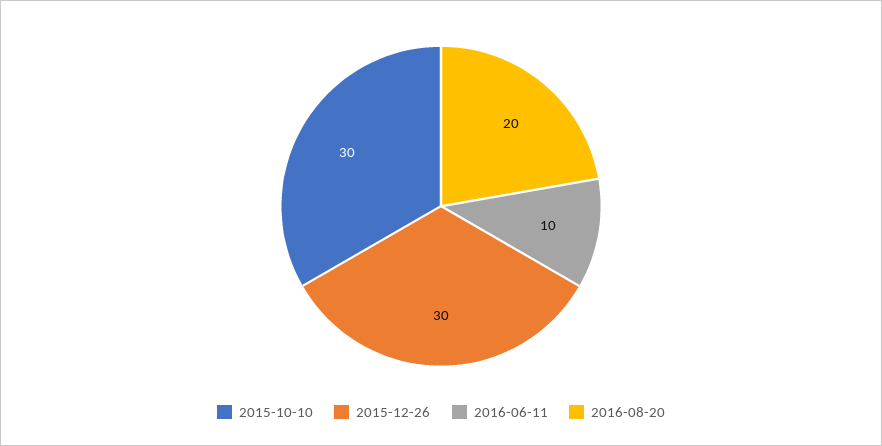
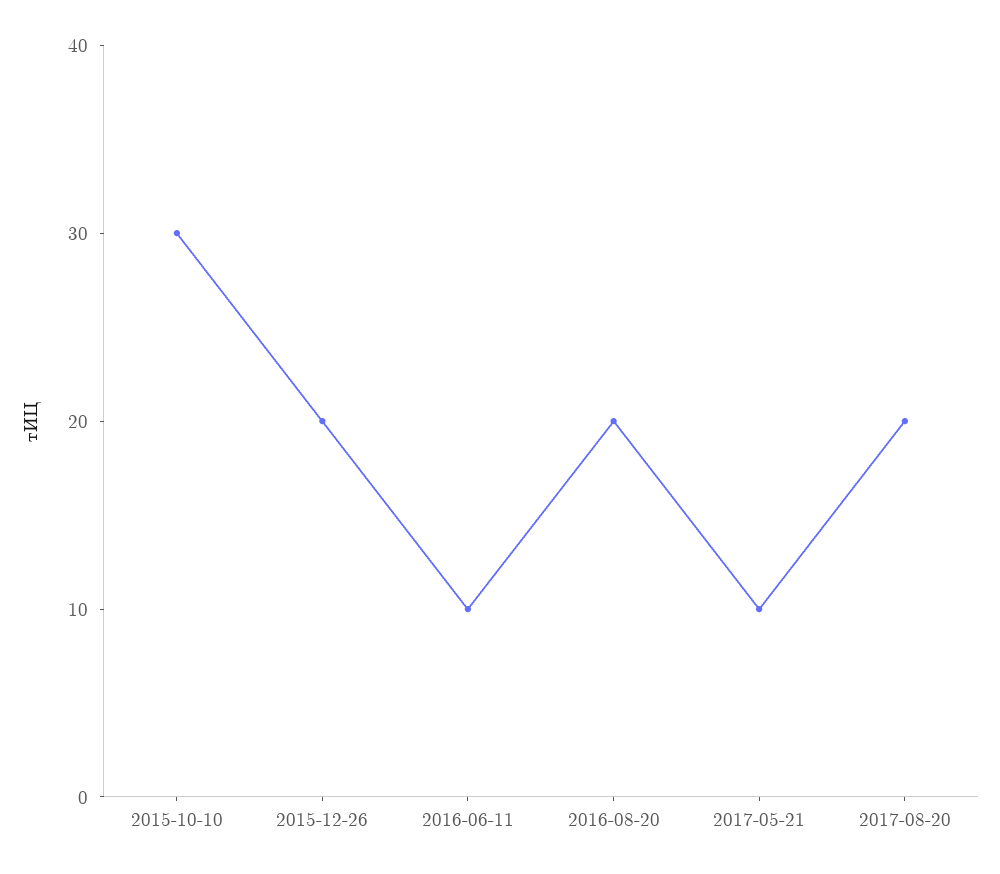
2015-12-26: 30 -> 20
2017-05-21: none -> 10
2017-08-20: none -> 20

